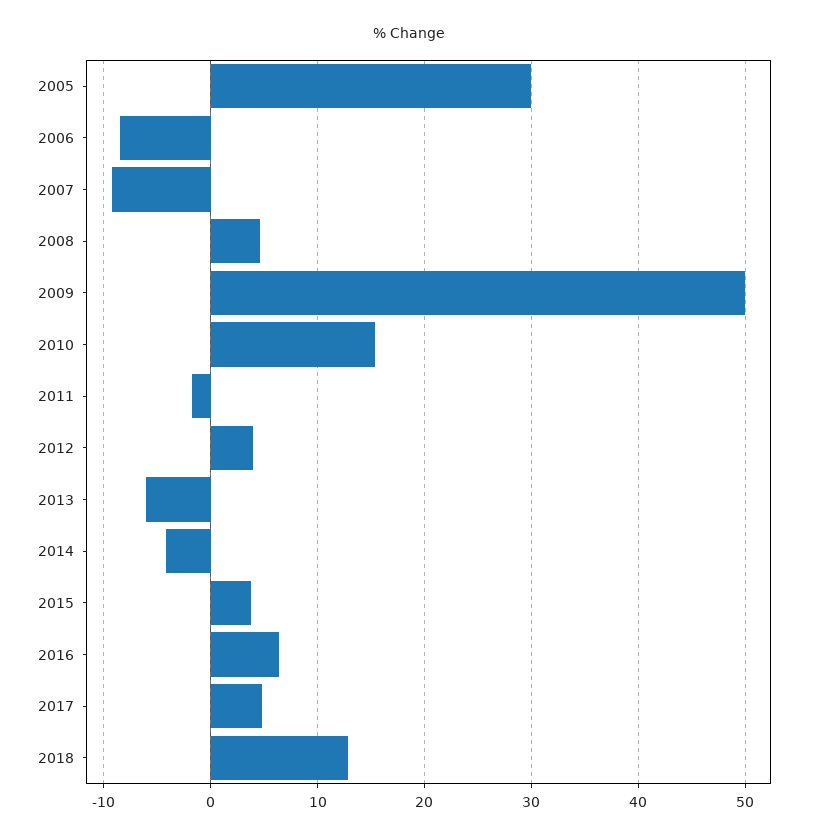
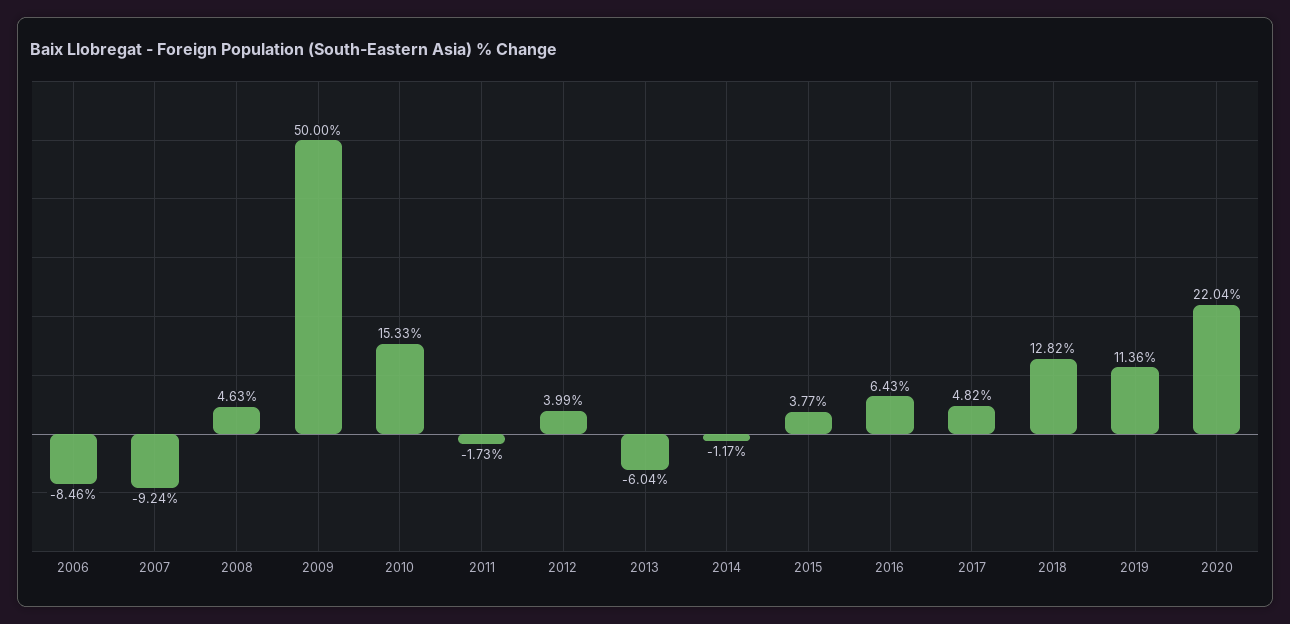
2005: 30 -> none
2014: -4 -> -1.17
2019: none -> 11.36
2020: none -> 22.04

